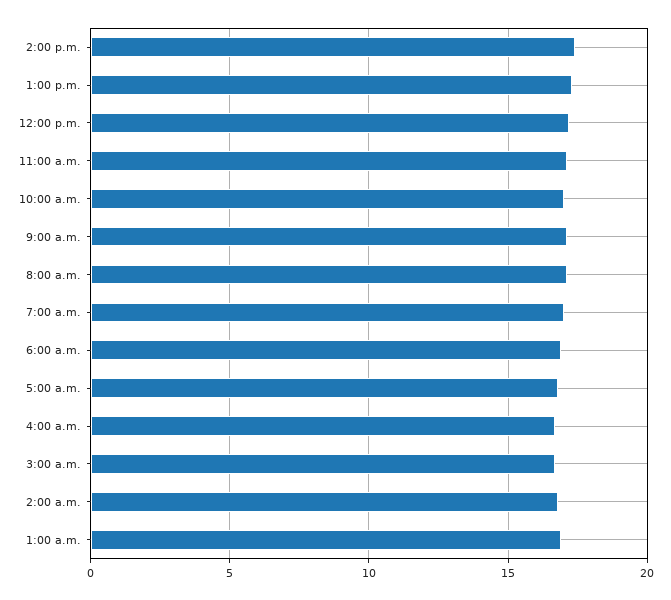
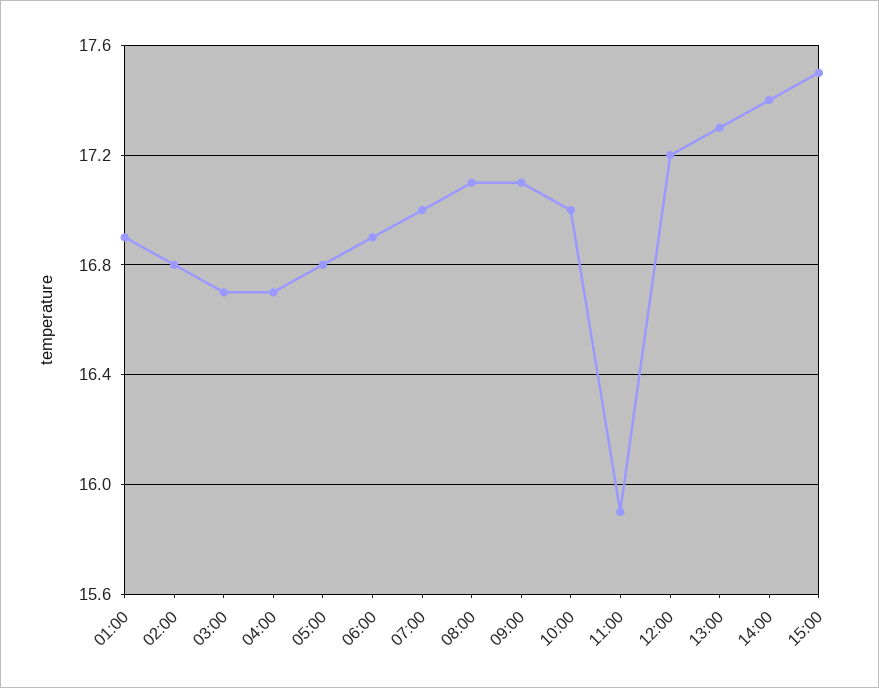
11:00 a.m.: 17 -> 15.9
15:00: none -> 17.5

